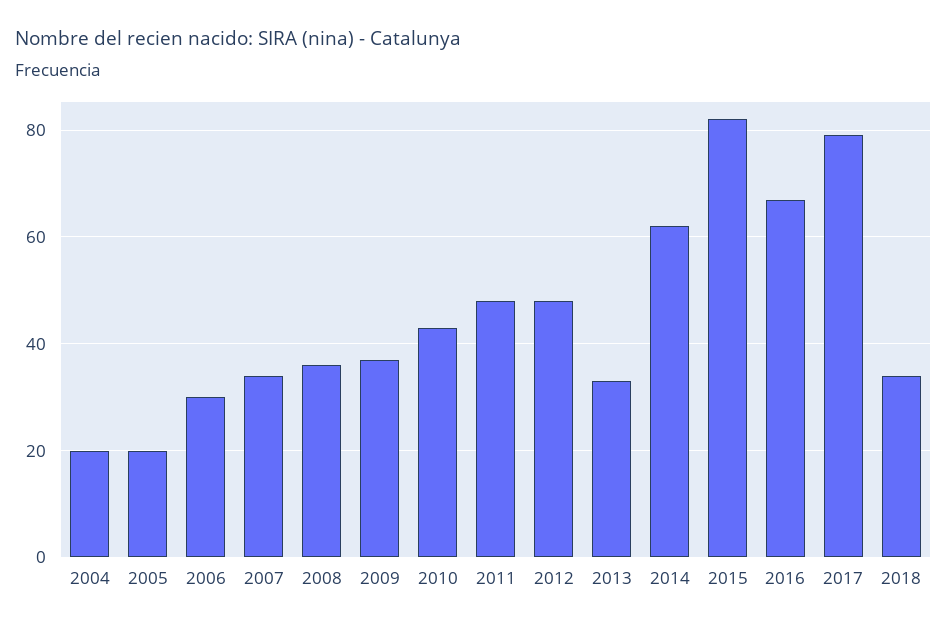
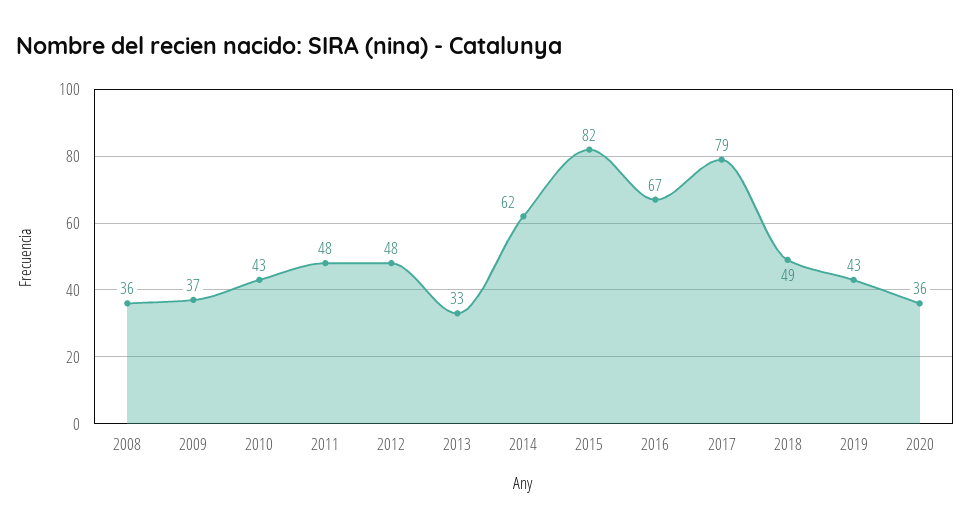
2004: 20 -> none
2005: 20 -> none
2006: 30 -> none
2007: 35 -> none
2018: 35 -> 49
2019: none -> 43
2020: none -> 36

